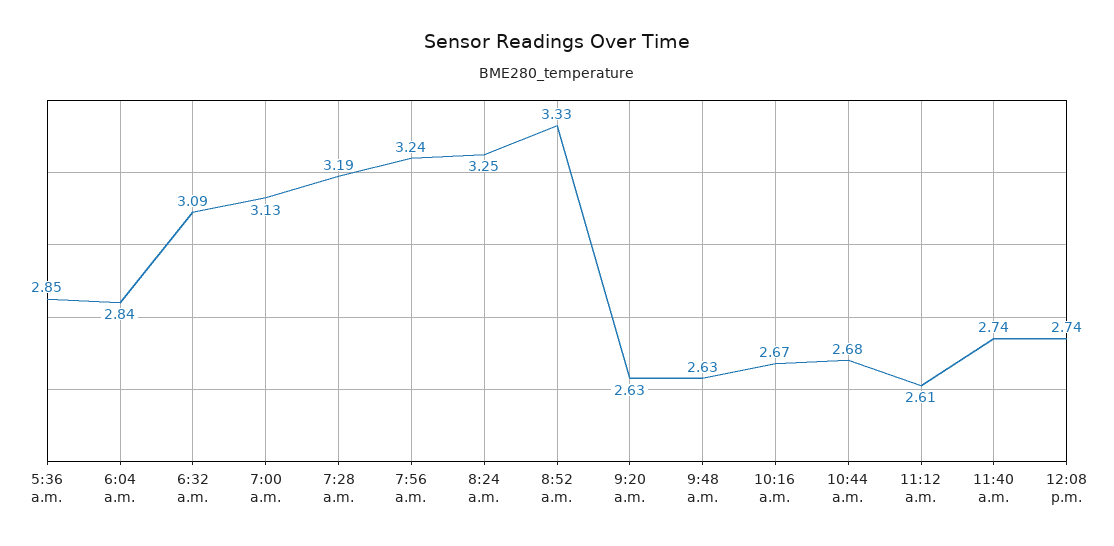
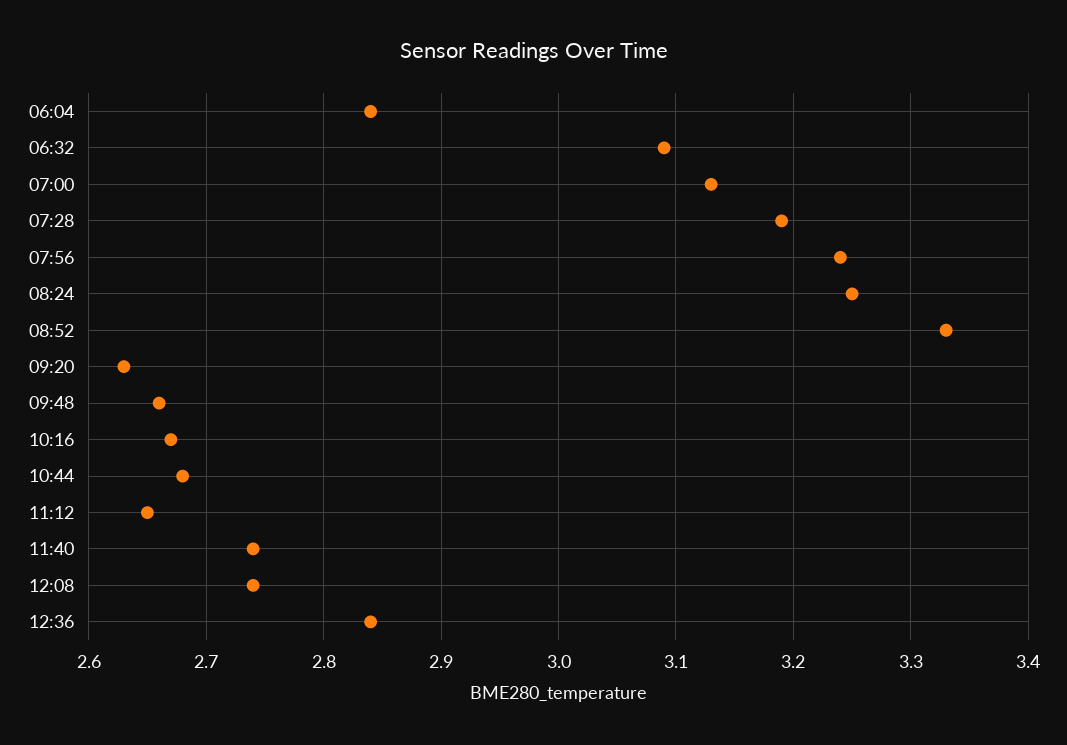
5:36 a.m.: 2.85 -> none
9:48 a.m.: 2.63 -> 2.66
11:12 a.m.: 2.61 -> 2.65
12:36: none -> 2.84

